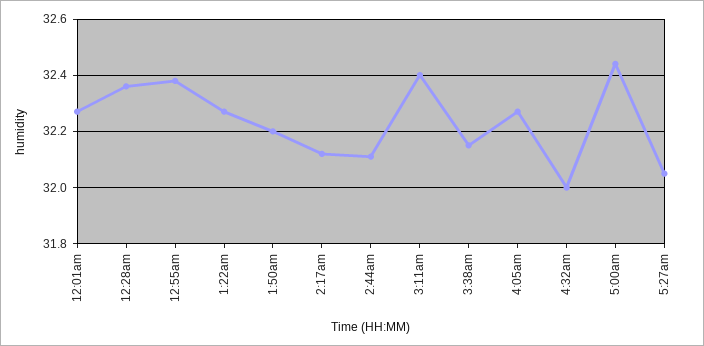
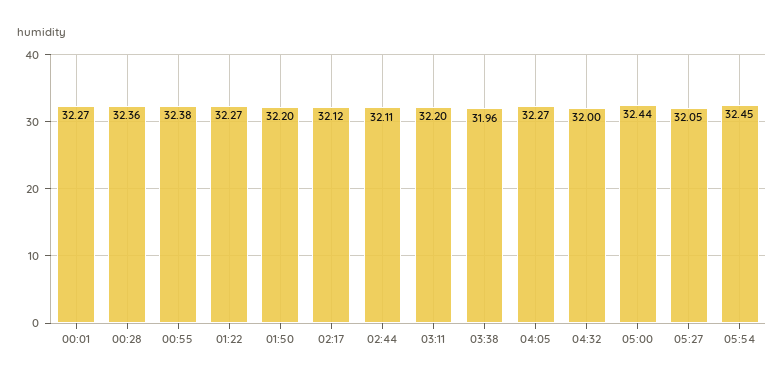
3:11am: 32.4 -> 32.2
3:38am: 32.15 -> 31.96
05:54: none -> 32.45

